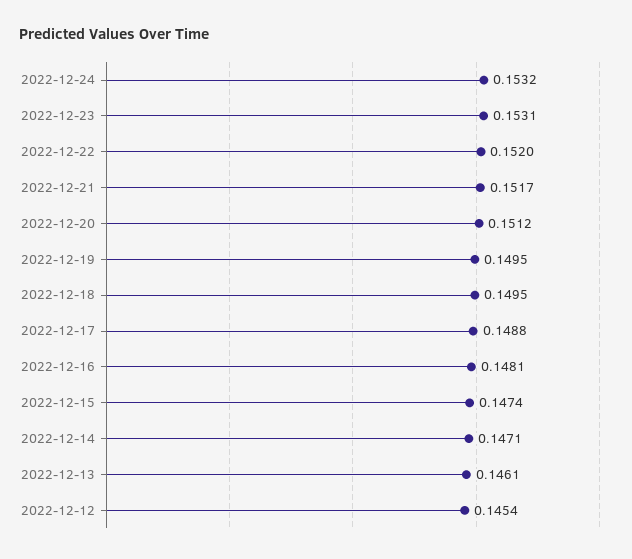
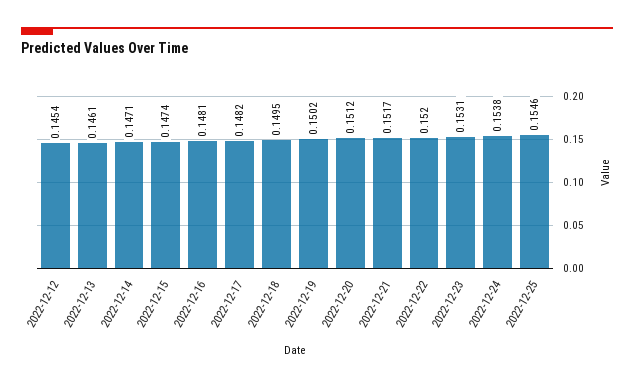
2022-12-24: 0.1532 -> 0.1538
2022-12-19: 0.1495 -> 0.1502
2022-12-17: 0.1488 -> 0.1482
2022-12-25: none -> 0.1546

